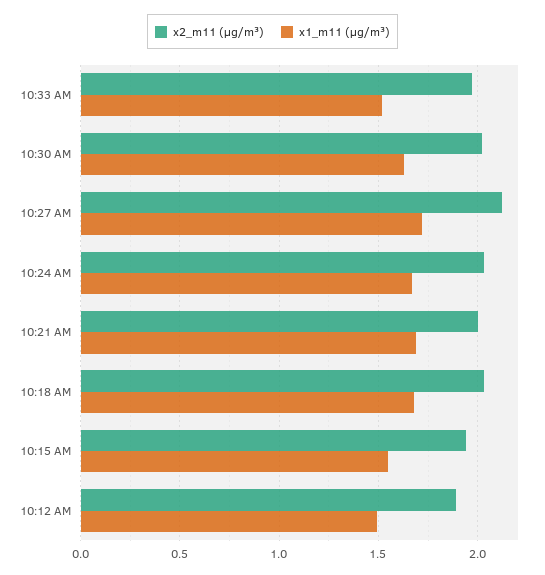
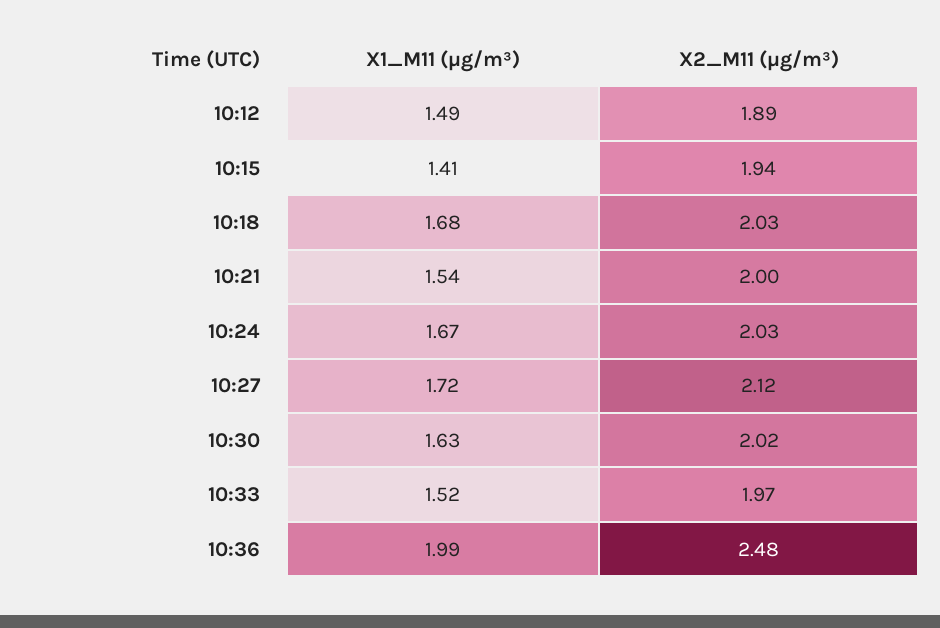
x1_m11 (μg/m³), 10:21 AM: 1.7 -> 1.54
x1_m11 (μg/m³), 10:15 AM: 1.55 -> 1.41
x1_m11 (μg/m³), 10:36: none -> 1.99
x2_m11 (μg/m³), 10:36: none -> 2.48

